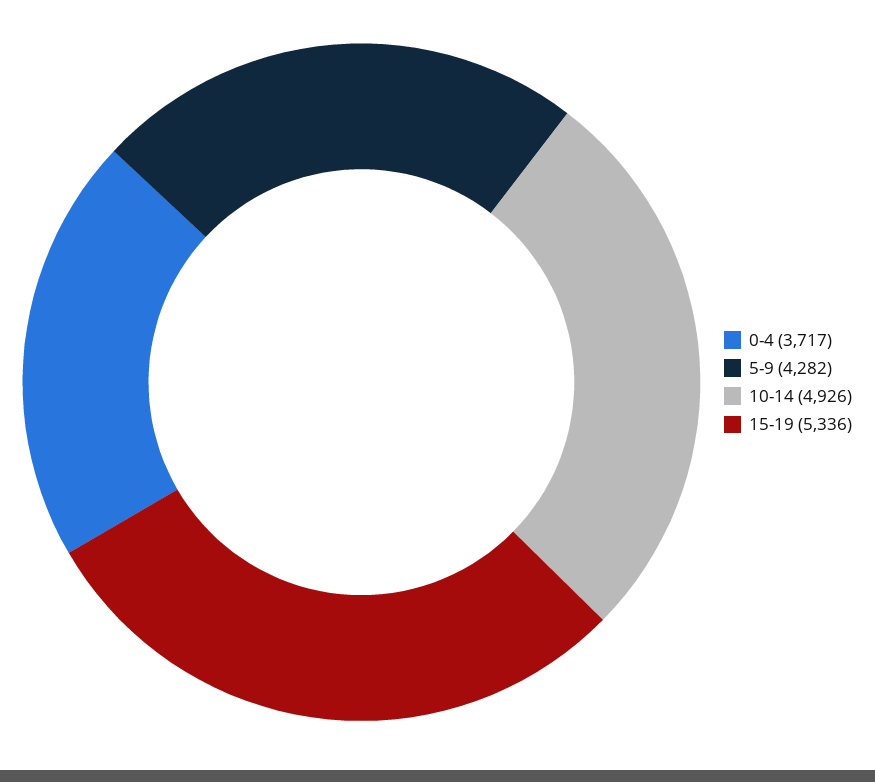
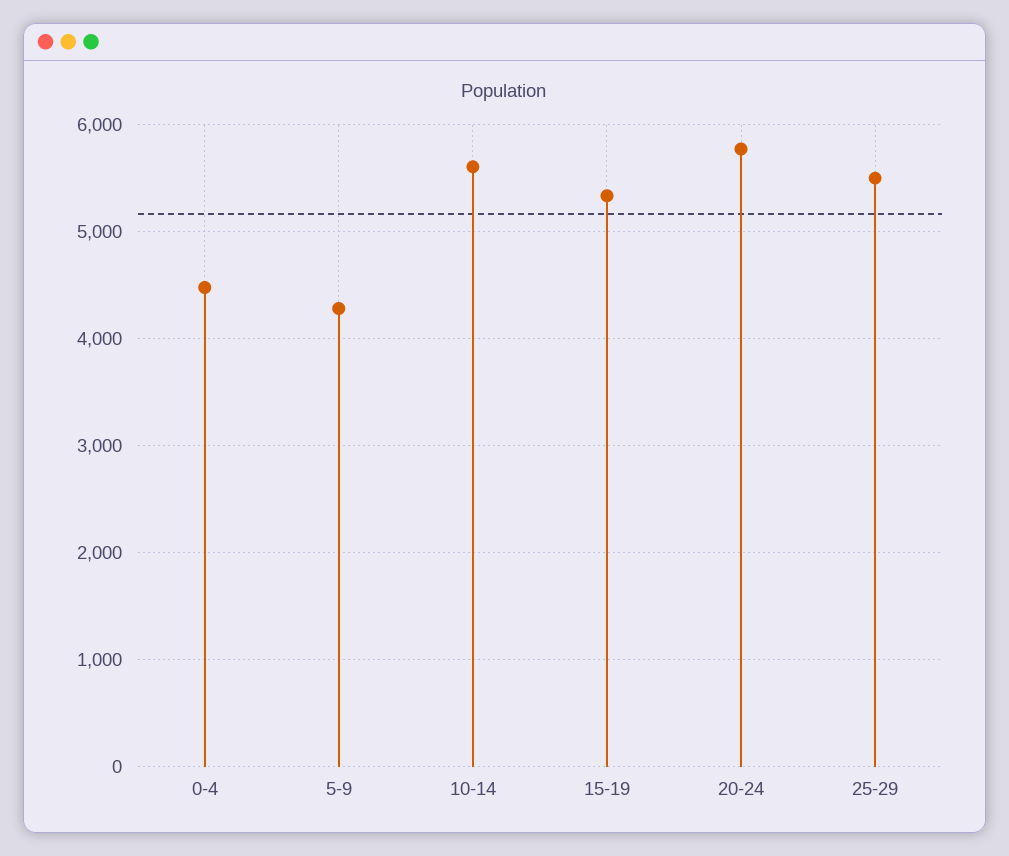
0-4: 3717 -> 4500
10-14: 4926 -> 5600
20-24: none -> 5800
25-29: none -> 5500

